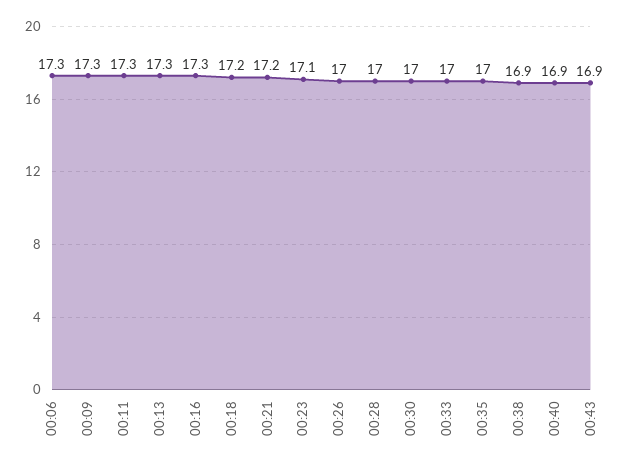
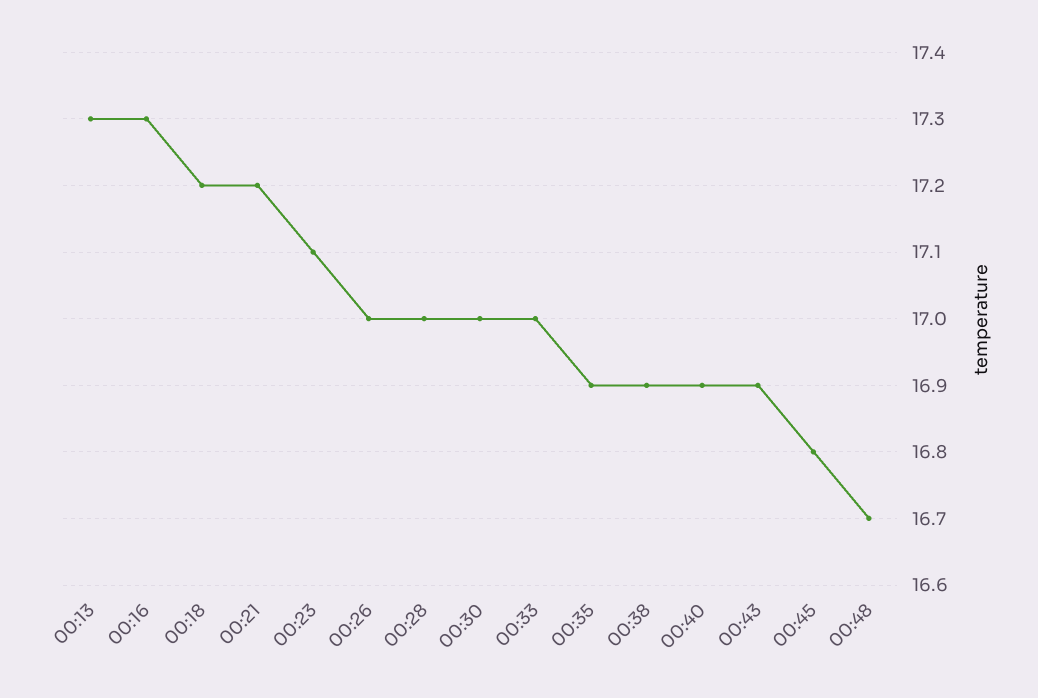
00:06: 17.3 -> none
00:09: 17.3 -> none
00:11: 17.3 -> none
00:35: 17 -> 16.9
00:45: none -> 16.8
00:48: none -> 16.7

